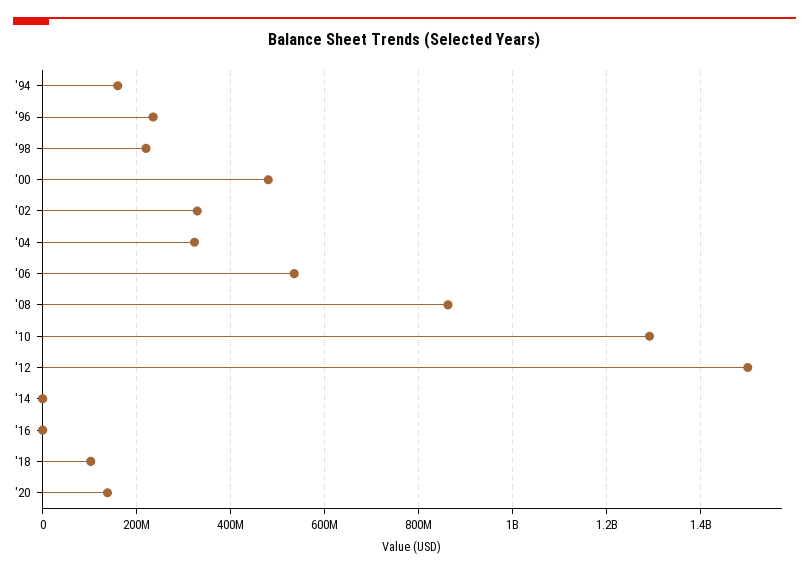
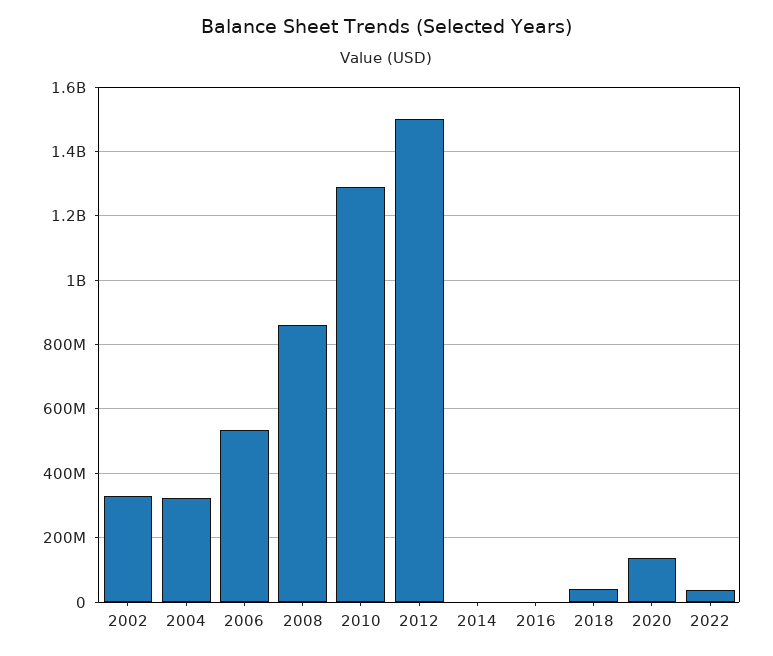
'94: 160000000 -> none
'96: 240000000 -> none
'98: 220000000 -> none
'00: 480000000 -> none
'18: 100000000 -> 40000000
2022: none -> 40000000

